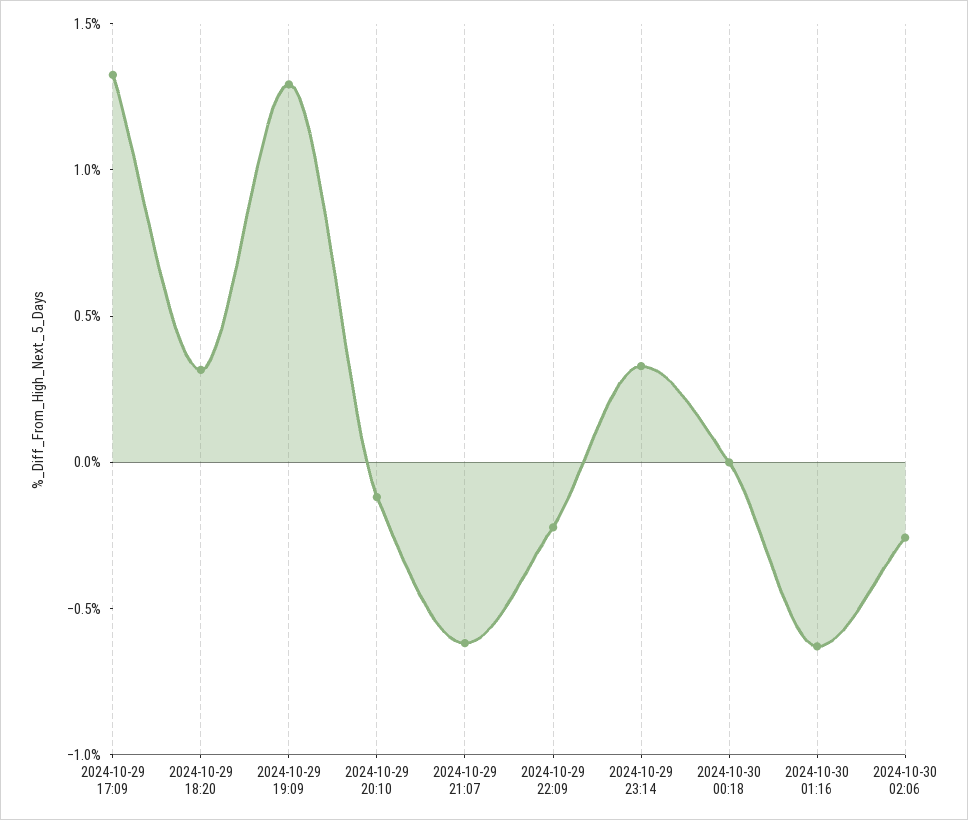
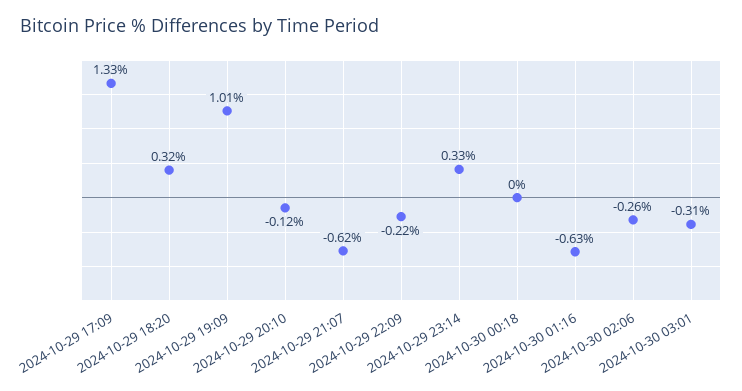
2024-10-29 19:09: 1.3 -> 1.01
2024-10-30 03:01: none -> -0.31

